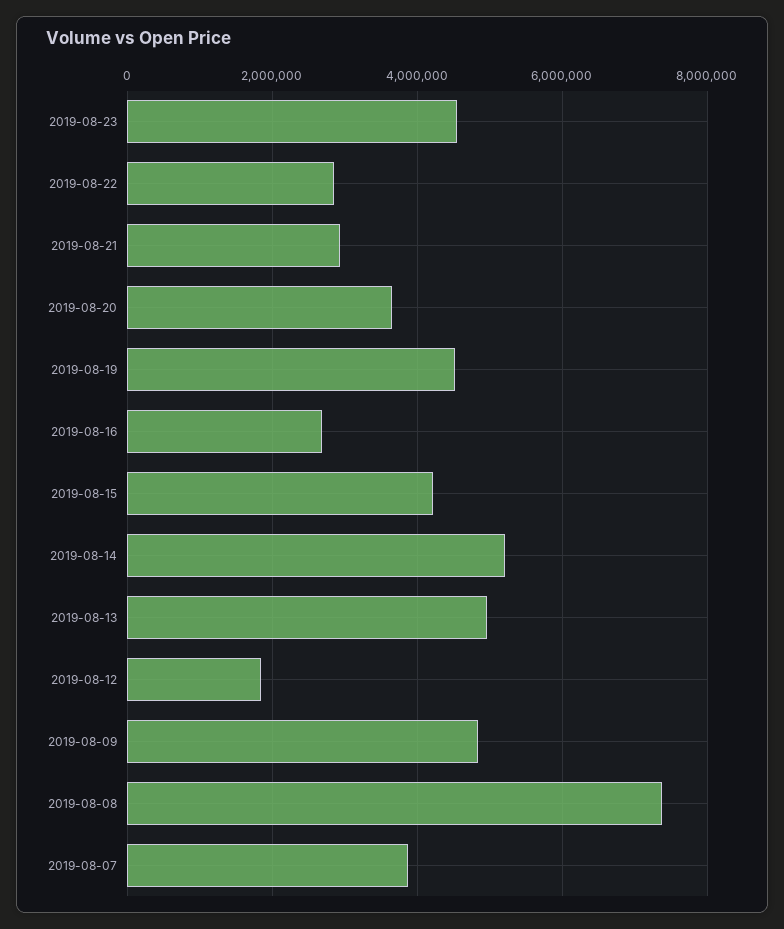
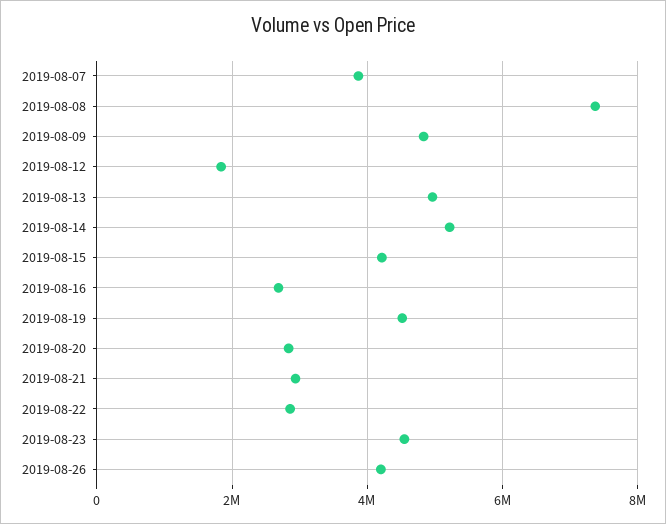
2019-08-20: 3600000 -> 2800000
2019-08-26: none -> 4200000

